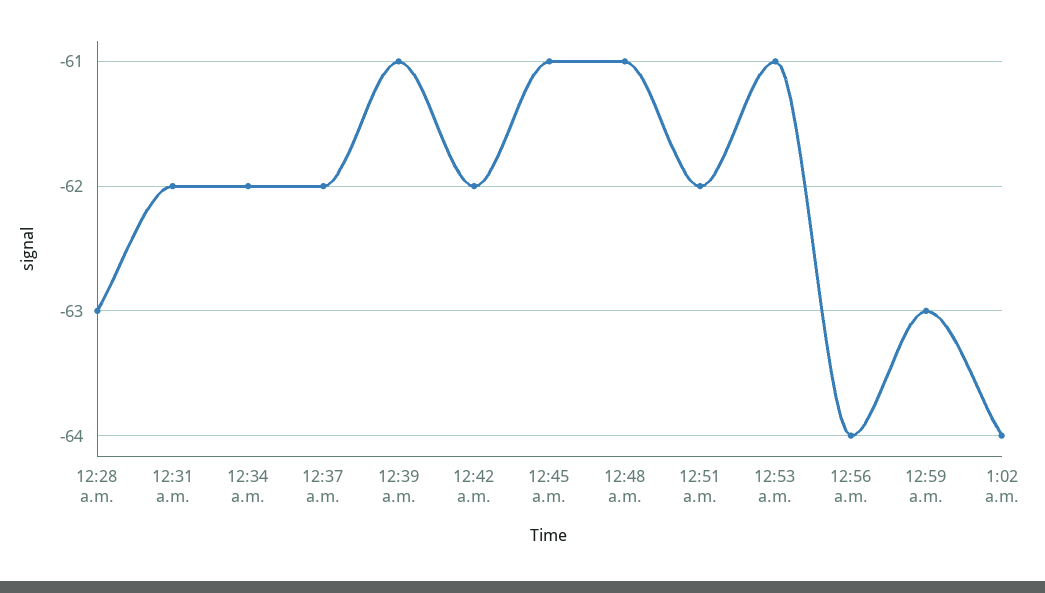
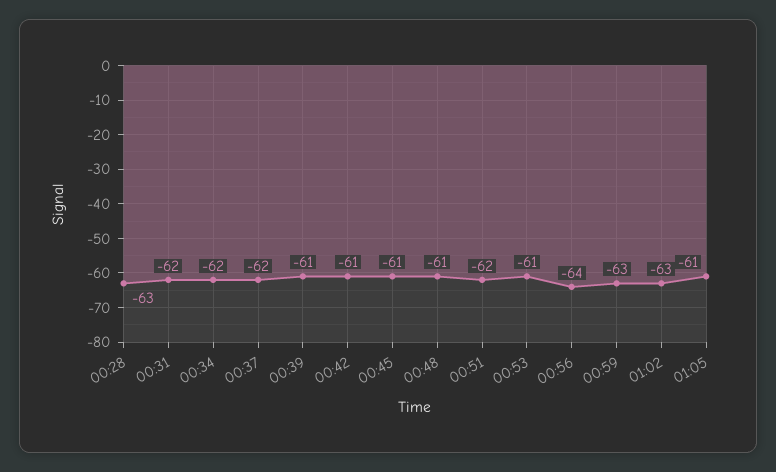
12:42 a.m.: -62 -> -61
1:02 a.m.: -64 -> -63
01:05: none -> -61

